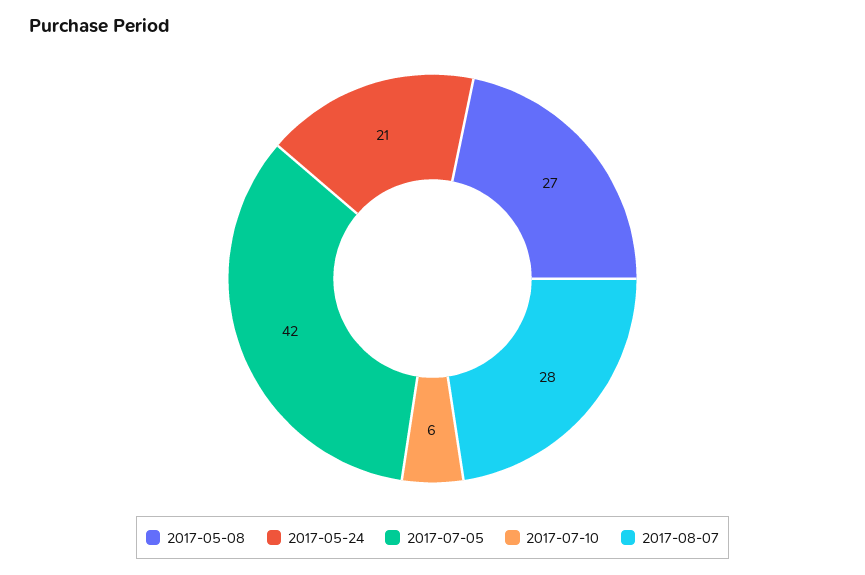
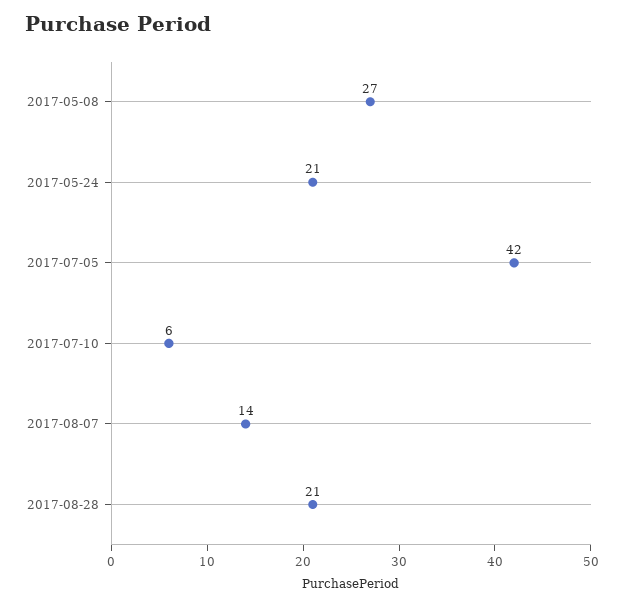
2017-08-07: 28 -> 14
2017-08-28: none -> 21

